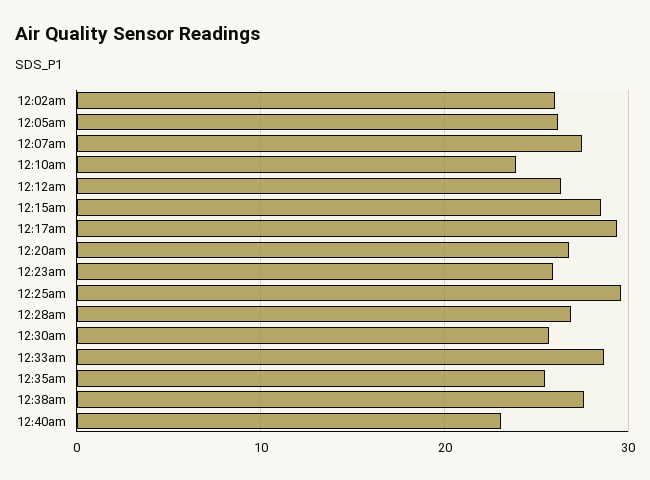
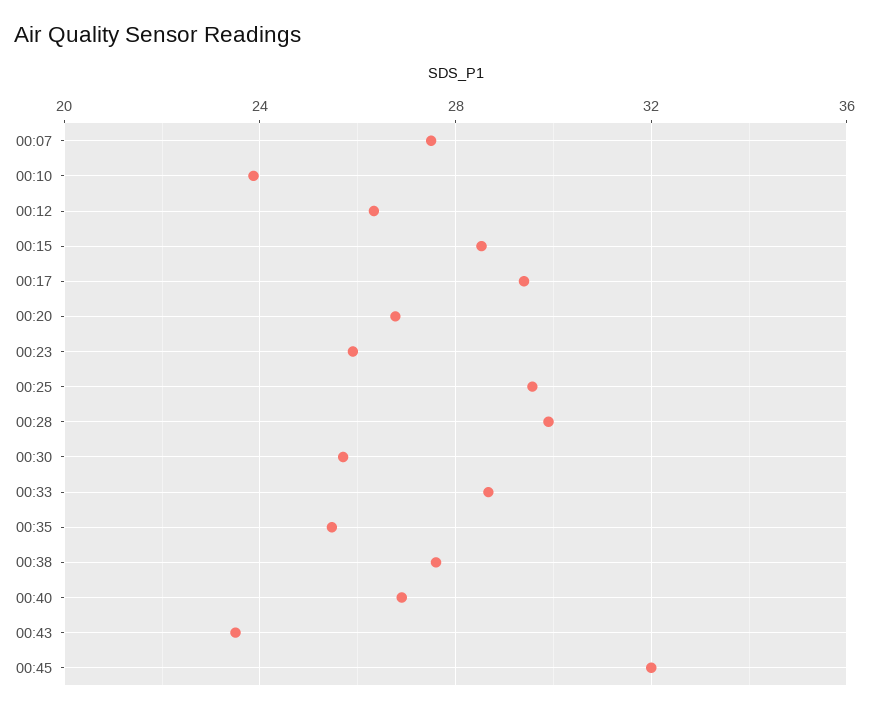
12:02am: 26 -> none
12:05am: 26 -> none
12:28am: 27 -> 30
12:40am: 23 -> 27
00:43: none -> 23.5
00:45: none -> 32

